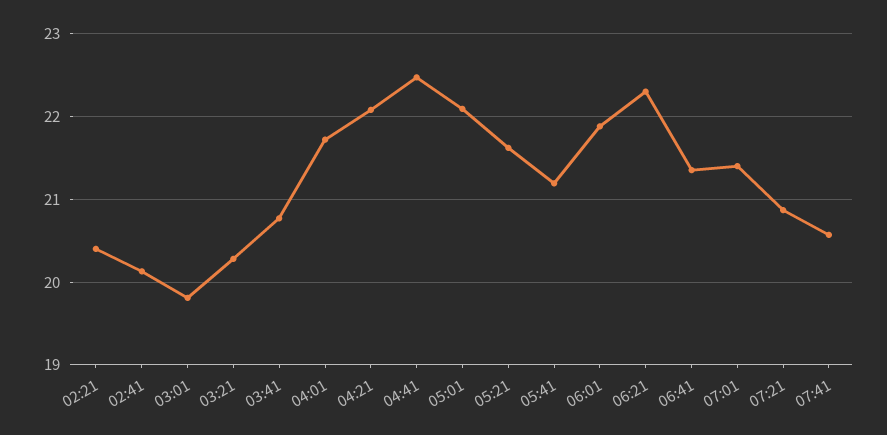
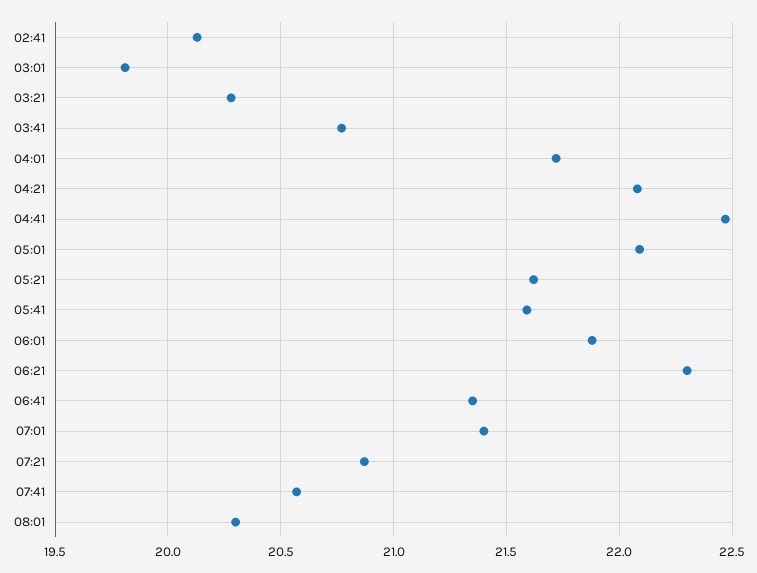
02:21: 20.4 -> none
05:41: 21.2 -> 21.6
08:01: none -> 20.3

